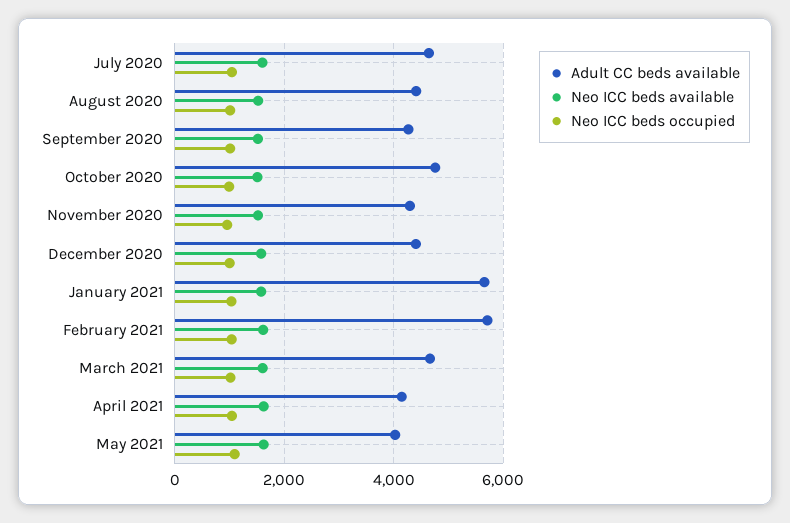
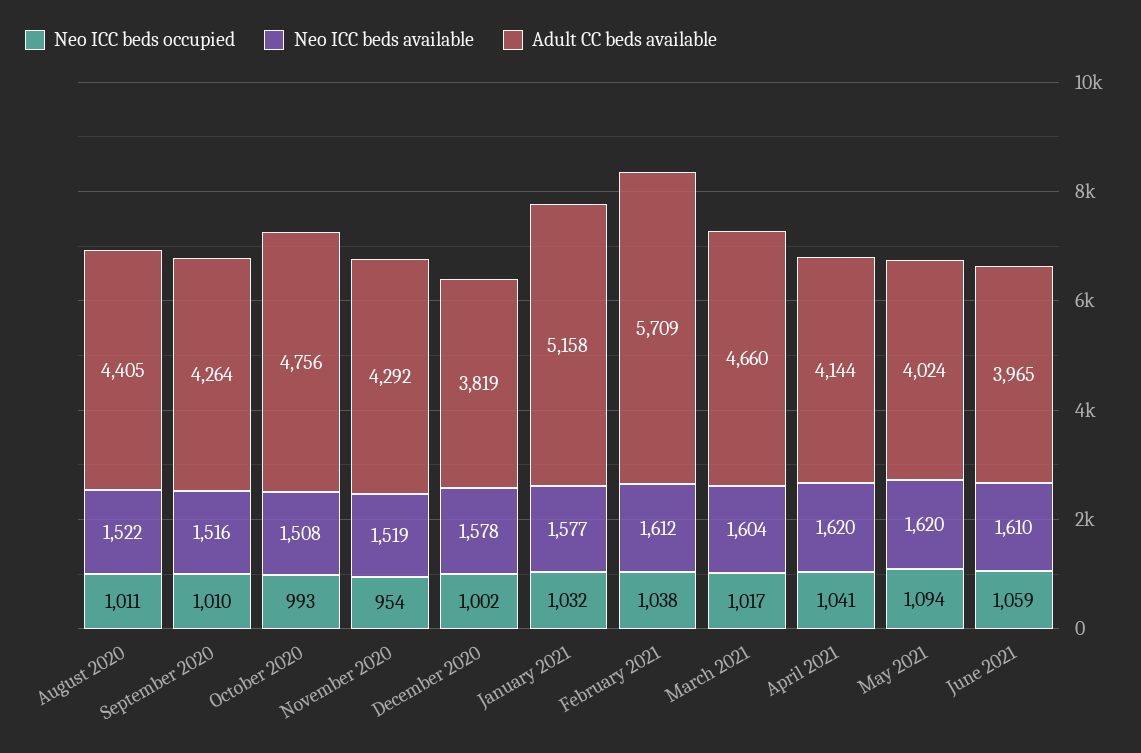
Adult CC beds available, July 2020: 4600 -> none
Neo ICC beds available, July 2020: 1600 -> none
Neo ICC beds occupied, July 2020: 1000 -> none
Adult CC beds available, December 2020: 4400 -> 3819
Adult CC beds available, January 2021: 5600 -> 5158
Neo ICC beds occupied, June 2021: none -> 1059
Neo ICC beds available, June 2021: none -> 1610
Adult CC beds available, June 2021: none -> 3965

